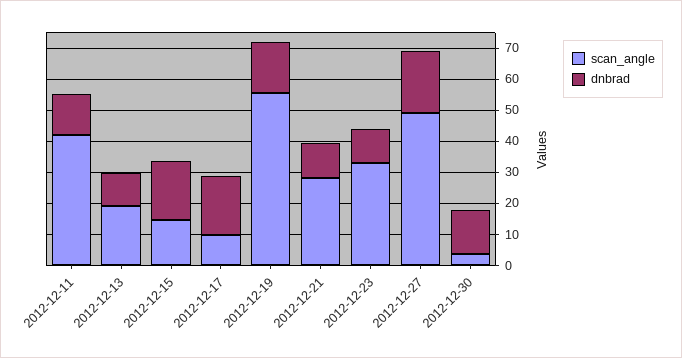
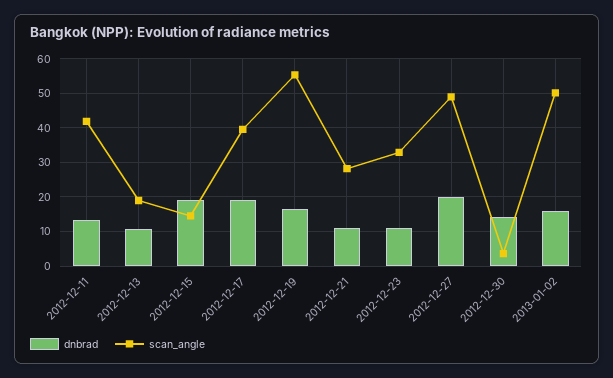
scan_angle, 2012-12-17: 10 -> 40
dnbrad, 2013-01-02: none -> 16
scan_angle, 2013-01-02: none -> 50

